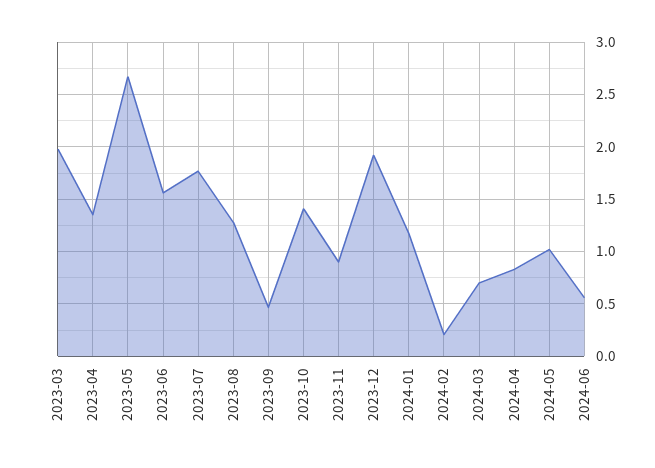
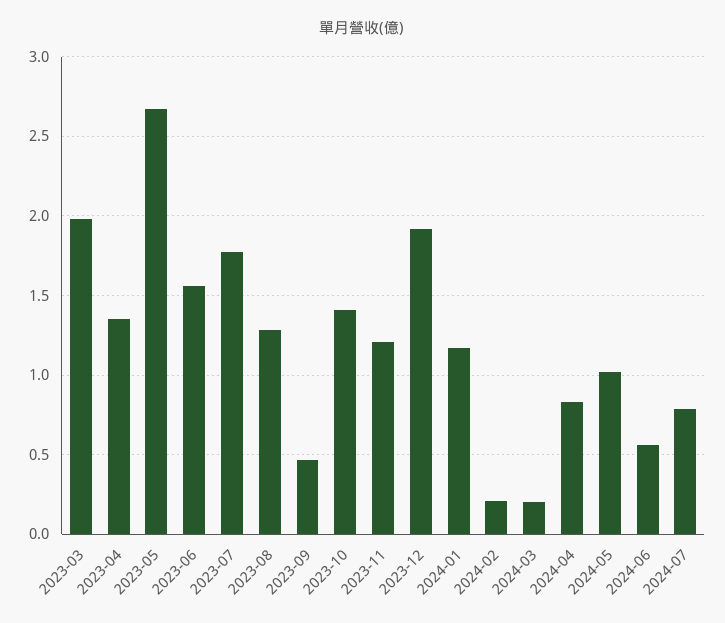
2023-11: 0.9 -> 1.2
2024-03: 0.7 -> 0.2
2024-07: none -> 0.8

